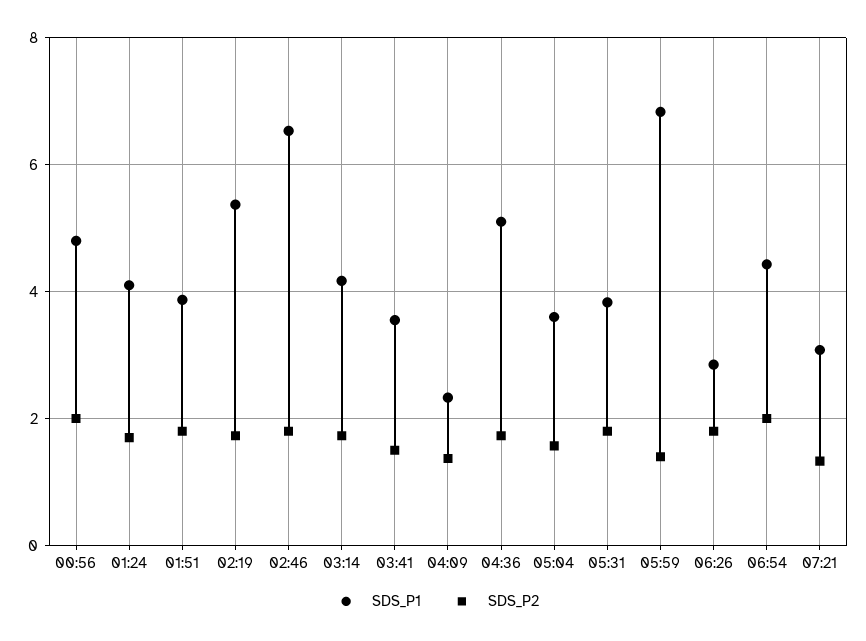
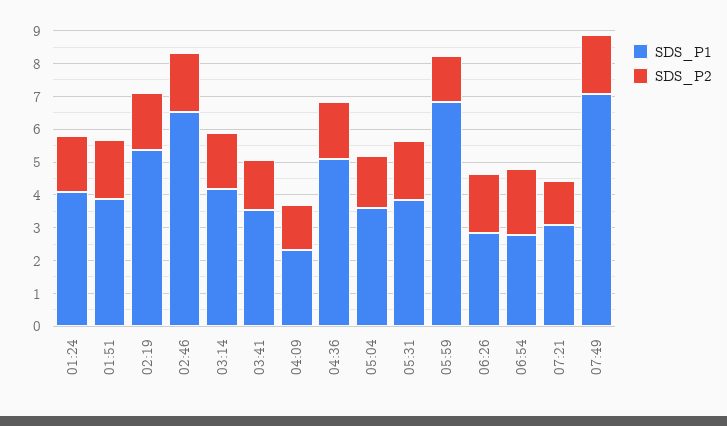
SDS_P1, 00:56: 4.8 -> none
SDS_P2, 00:56: 2 -> none
SDS_P1, 06:54: 4.4 -> 2.75
SDS_P1, 07:49: none -> 7
SDS_P2, 07:49: none -> 1.75

